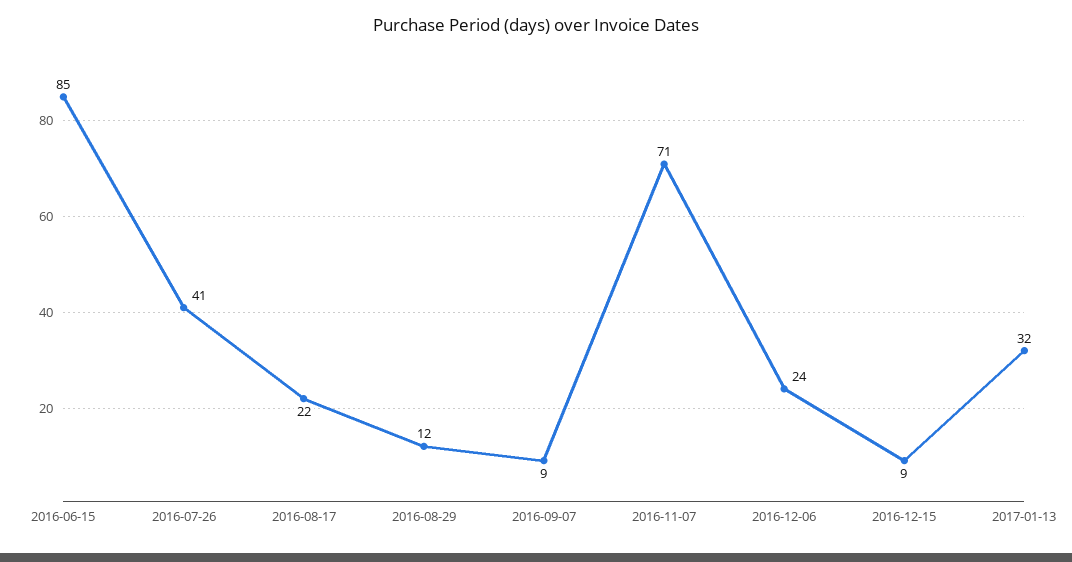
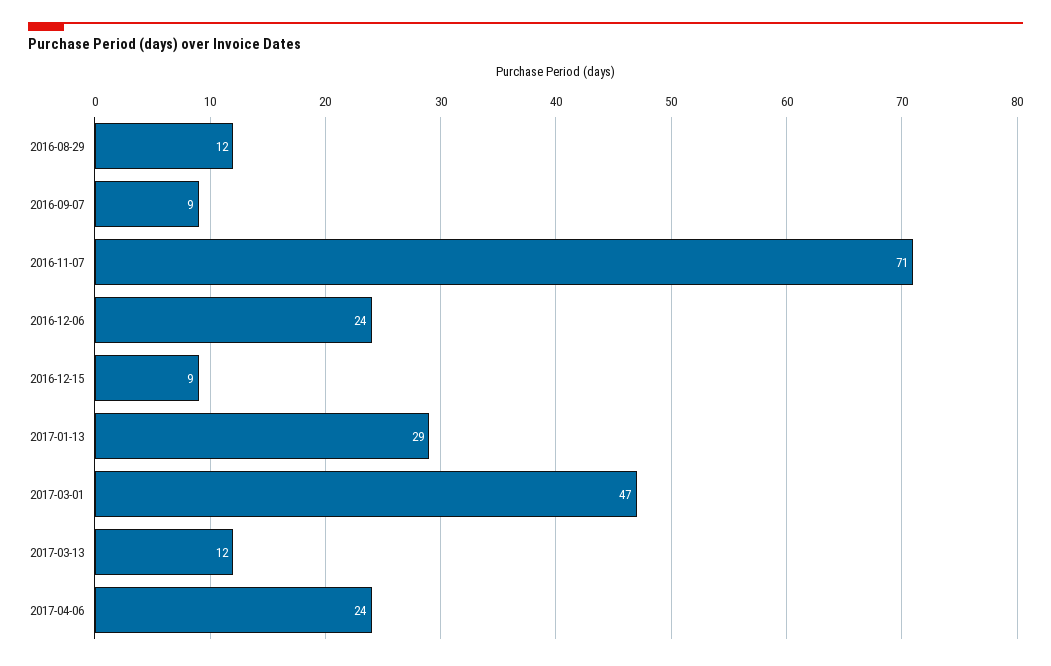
2016-06-15: 85 -> none
2016-07-26: 41 -> none
2016-08-17: 22 -> none
2017-01-13: 32 -> 29
2017-03-01: none -> 47
2017-03-13: none -> 12
2017-04-06: none -> 24

